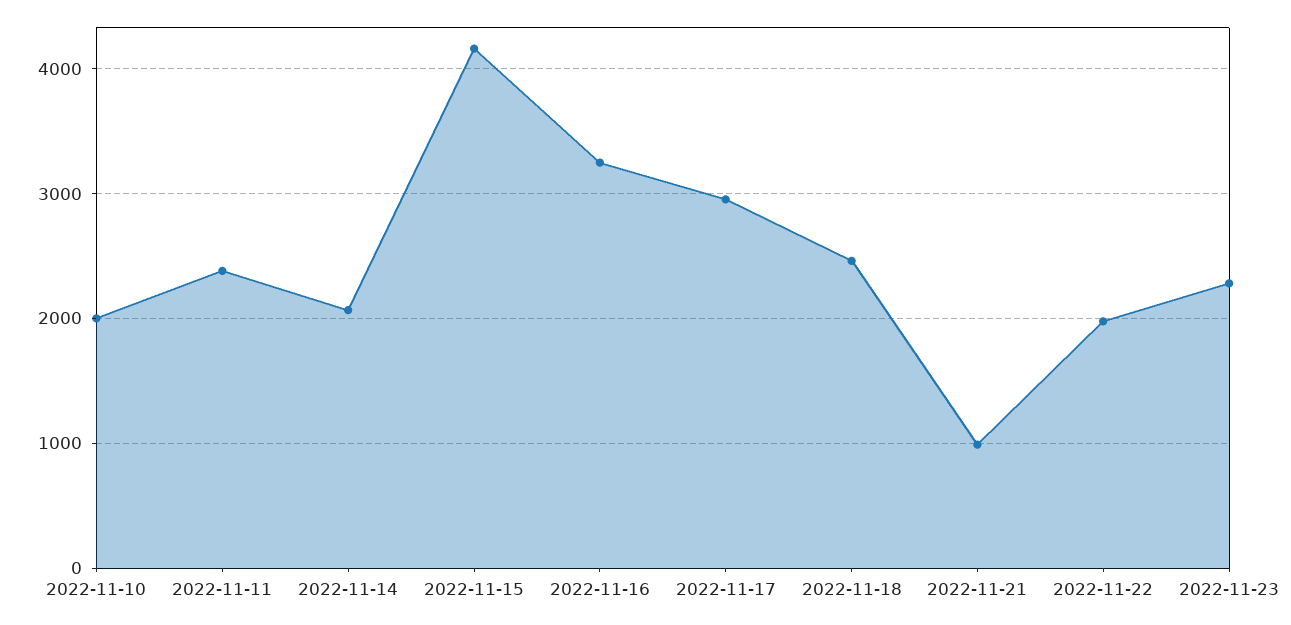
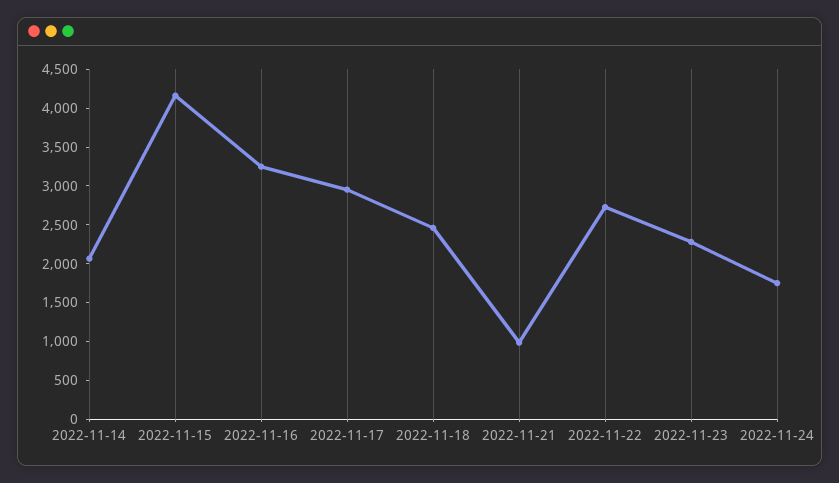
2022-11-10: 2000 -> none
2022-11-11: 2400 -> none
2022-11-22: 2000 -> 2750
2022-11-24: none -> 1750

